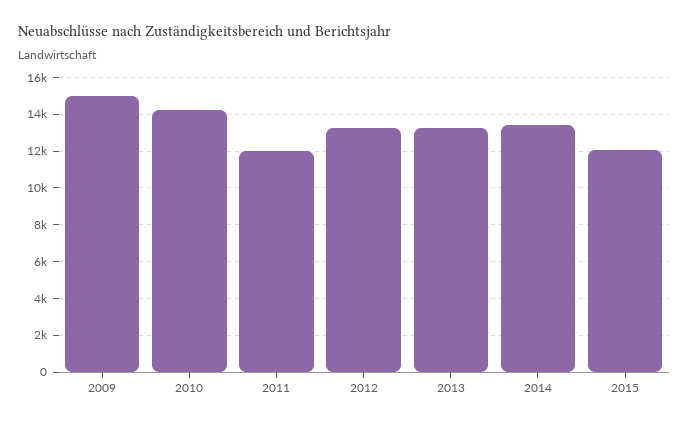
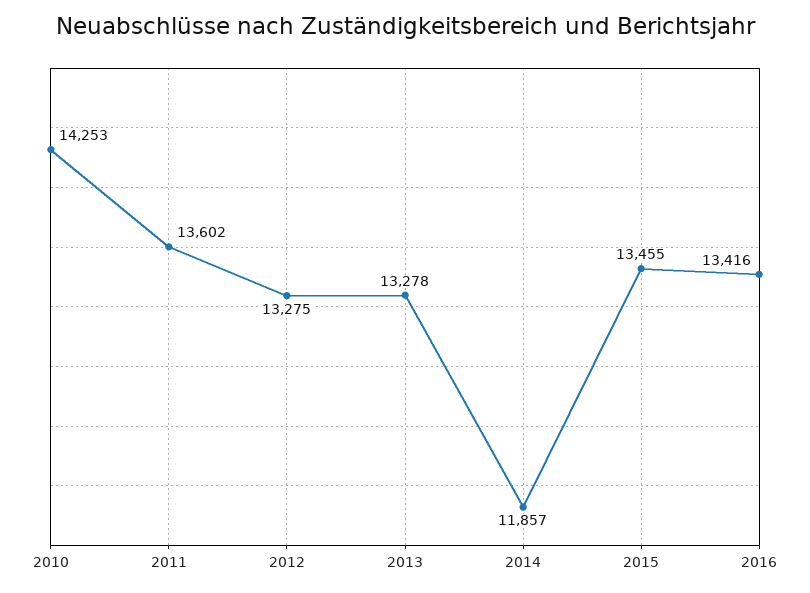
2009: 15000 -> none
2011: 12000 -> 13602
2014: 13500 -> 11857
2015: 12000 -> 13455
2016: none -> 13416

